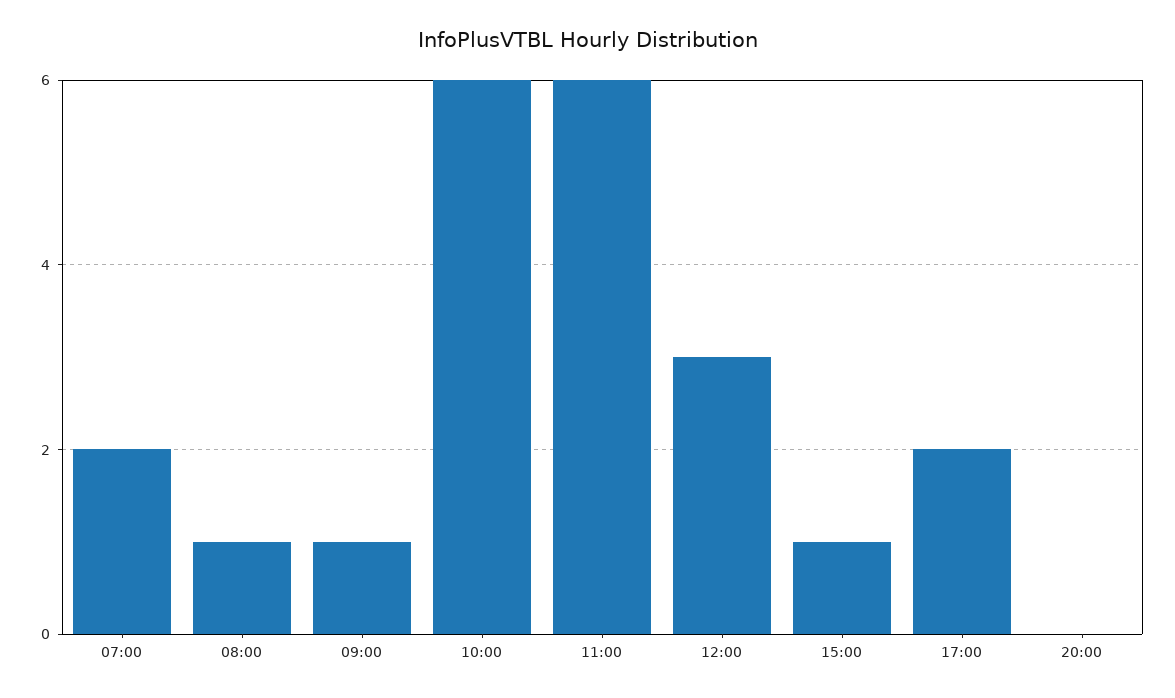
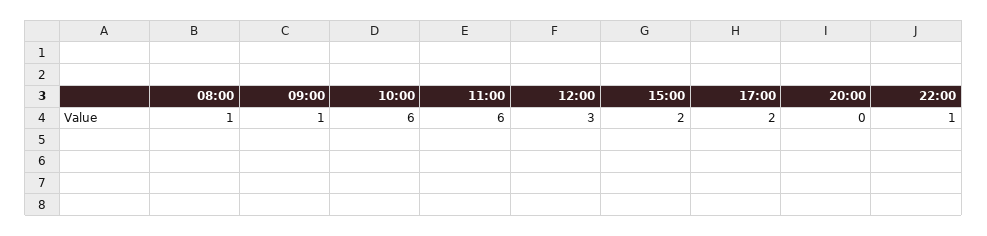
07:00: 2 -> none
15:00: 1 -> 2
22:00: none -> 1

